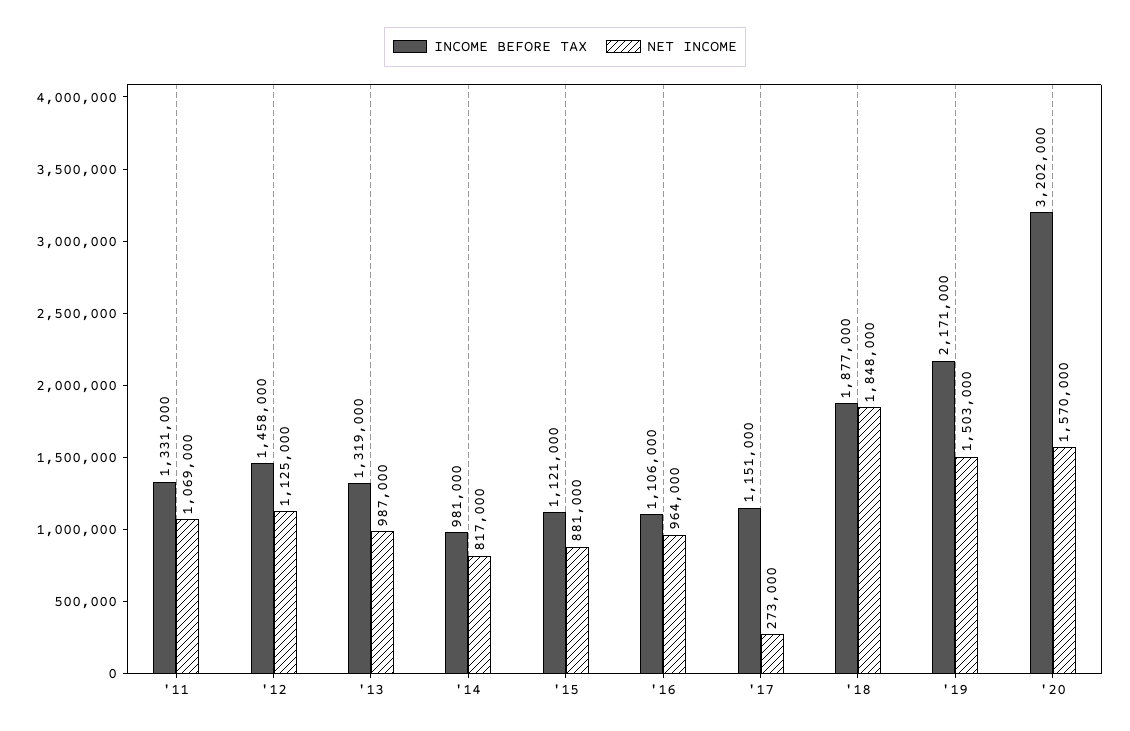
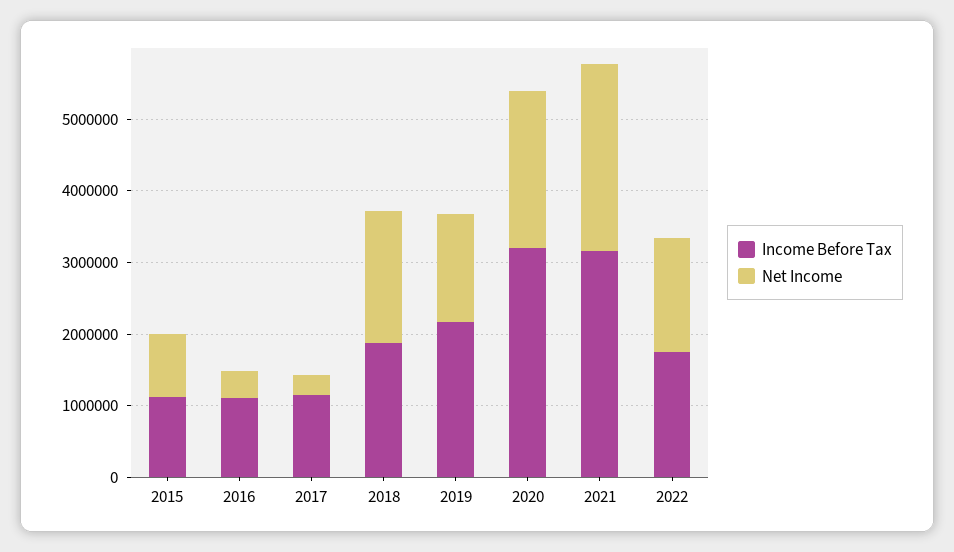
INCOME BEFORE TAX, '11: 1331000 -> none
NET INCOME, '11: 1069000 -> none
INCOME BEFORE TAX, '12: 1458000 -> none
NET INCOME, '12: 1125000 -> none
INCOME BEFORE TAX, '13: 1319000 -> none
NET INCOME, '13: 987000 -> none
INCOME BEFORE TAX, '14: 981000 -> none
NET INCOME, '14: 817000 -> none
NET INCOME, '16: 964000 -> 400000
NET INCOME, '20: 1570000 -> 2200000
INCOME BEFORE TAX, 2021: none -> 3200000
NET INCOME, 2021: none -> 2600000
INCOME BEFORE TAX, 2022: none -> 1800000
NET INCOME, 2022: none -> 1600000

